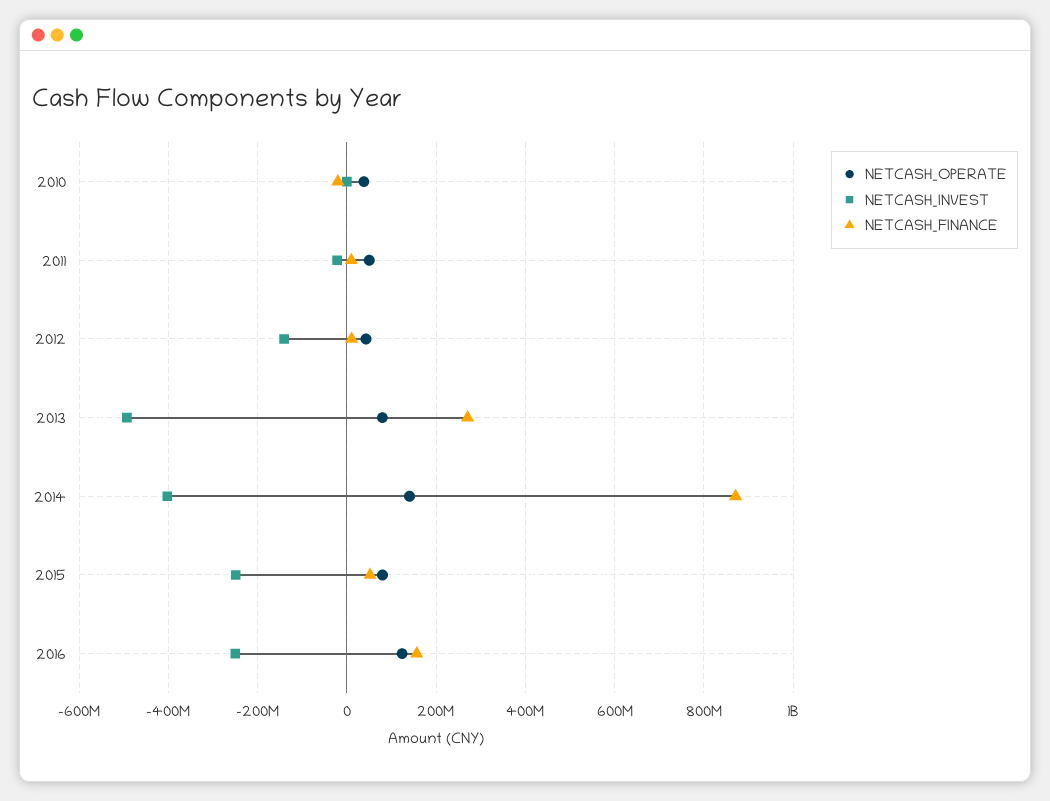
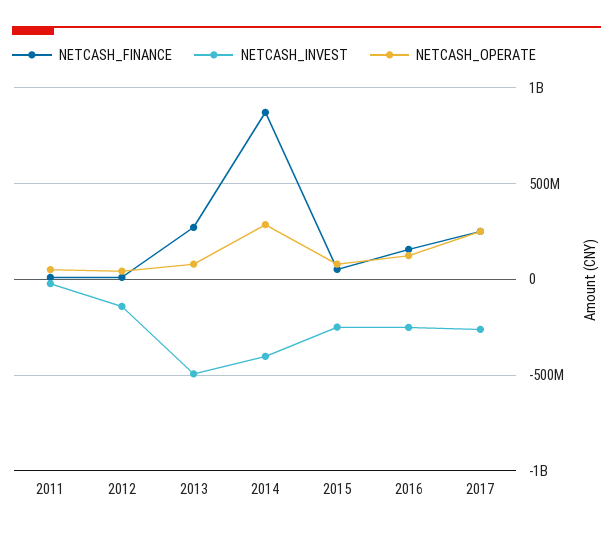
NETCASH_OPERATE, 2010: 40000000 -> none
NETCASH_INVEST, 2010: 0 -> none
NETCASH_FINANCE, 2010: -20000000 -> none
NETCASH_OPERATE, 2014: 140000000 -> 300000000
NETCASH_FINANCE, 2017: none -> 250000000
NETCASH_INVEST, 2017: none -> -250000000
NETCASH_OPERATE, 2017: none -> 250000000

